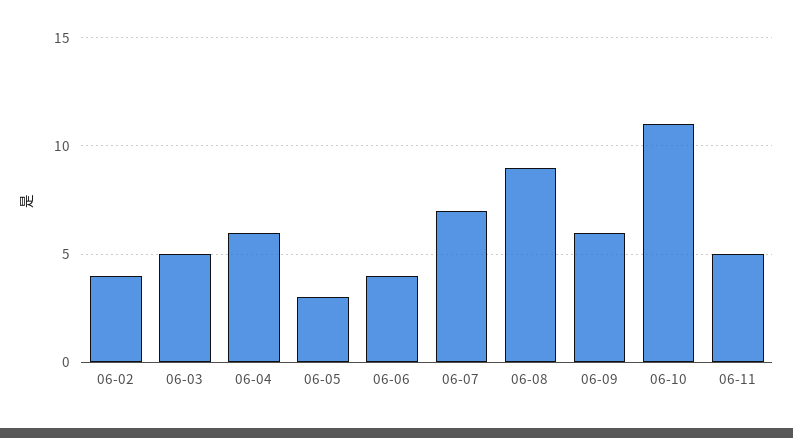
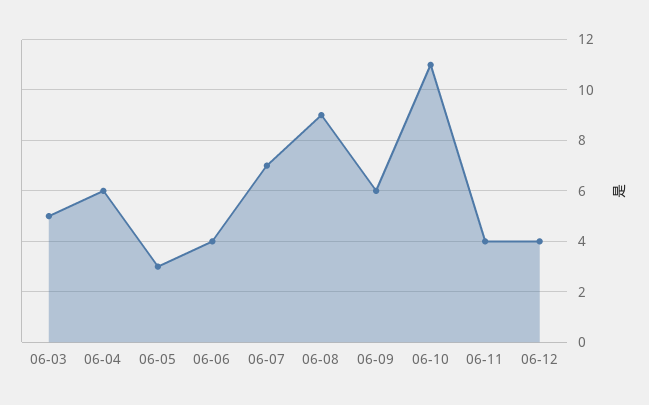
06-02: 4 -> none
06-11: 5 -> 4
06-12: none -> 4

